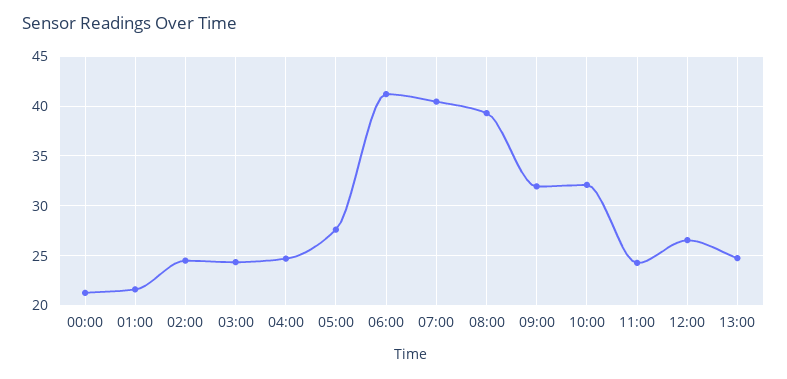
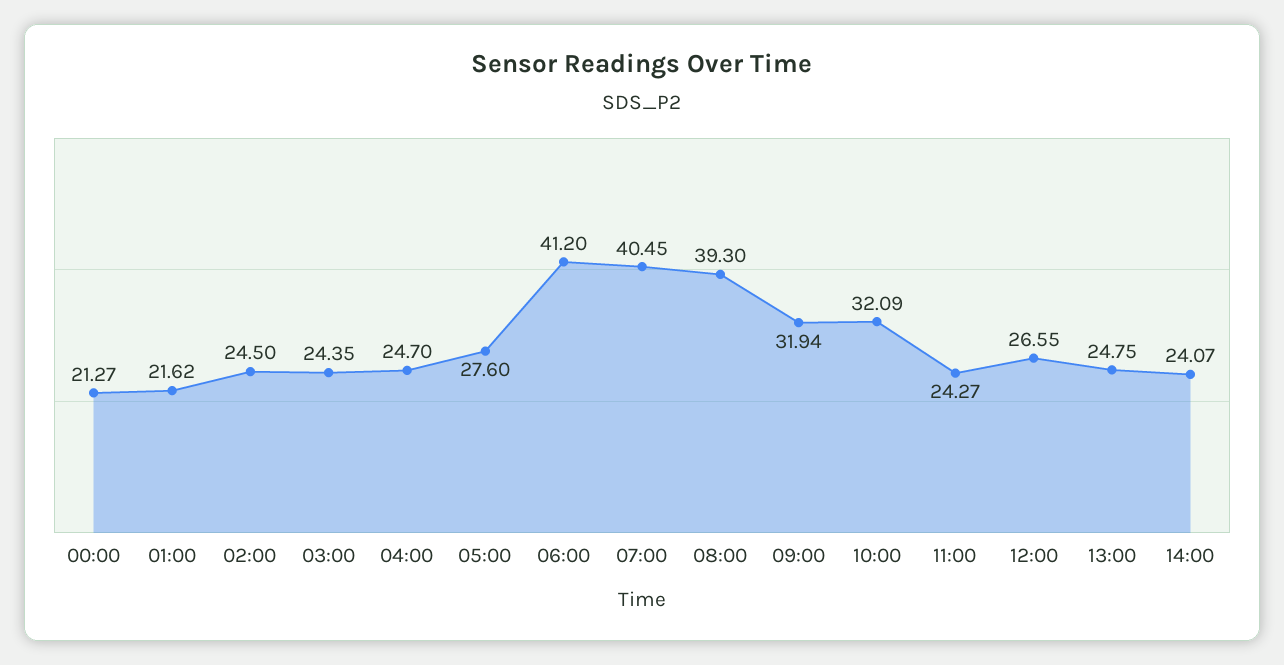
14:00: none -> 24.07

